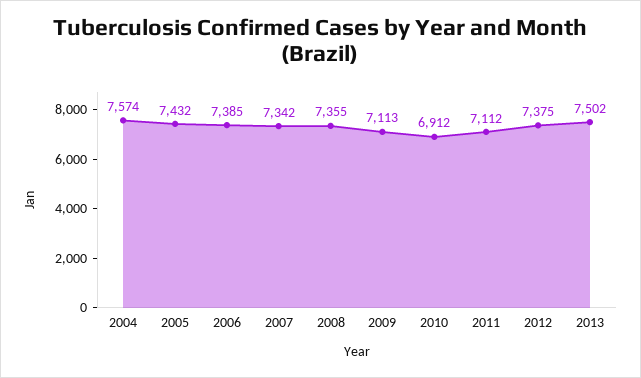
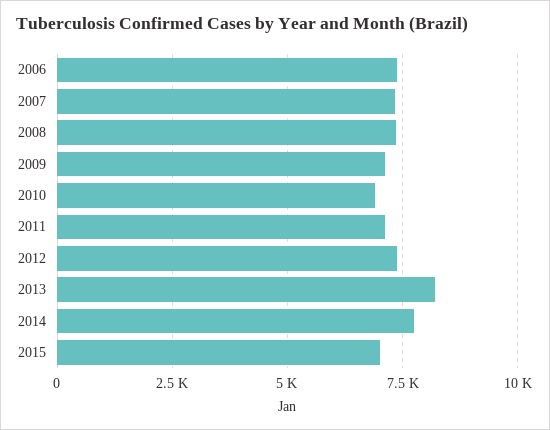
2004: 7574 -> none
2005: 7432 -> none
2013: 7502 -> 8250
2014: none -> 7750
2015: none -> 7000

